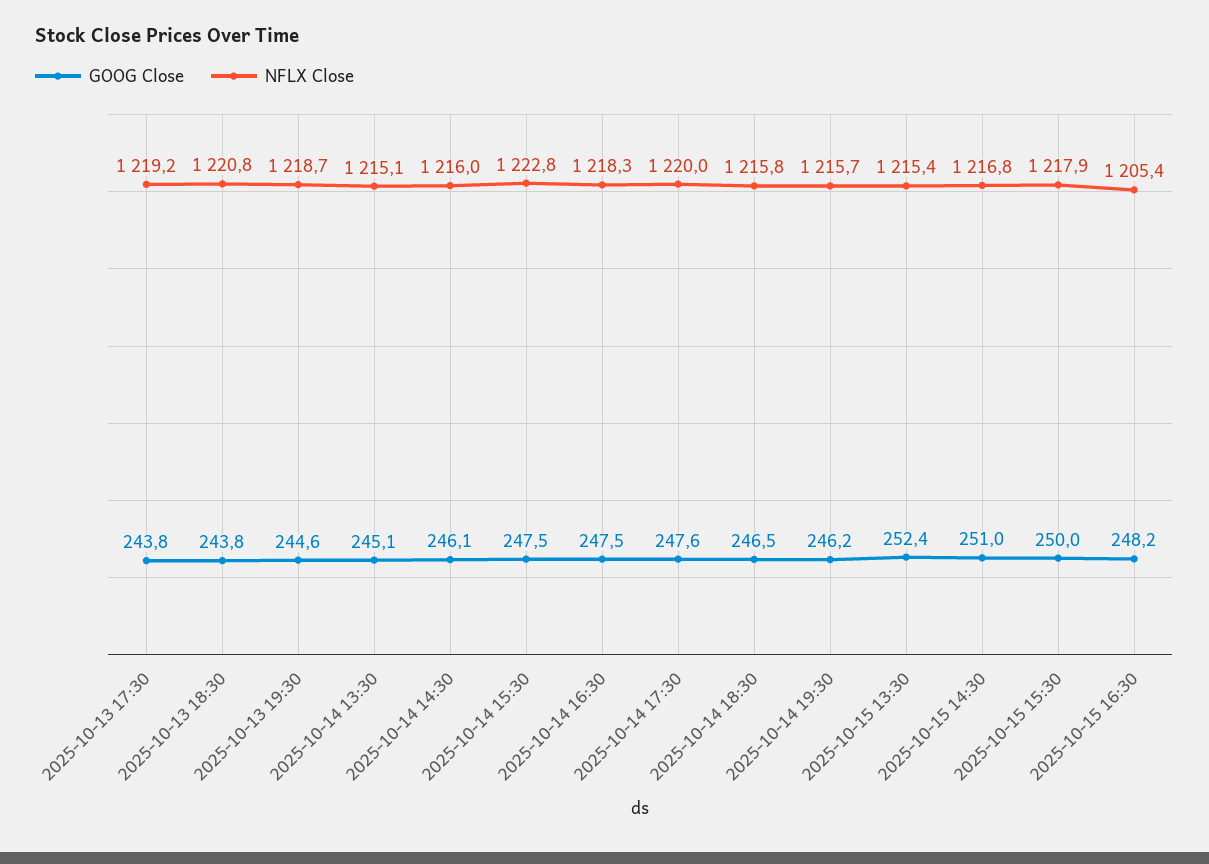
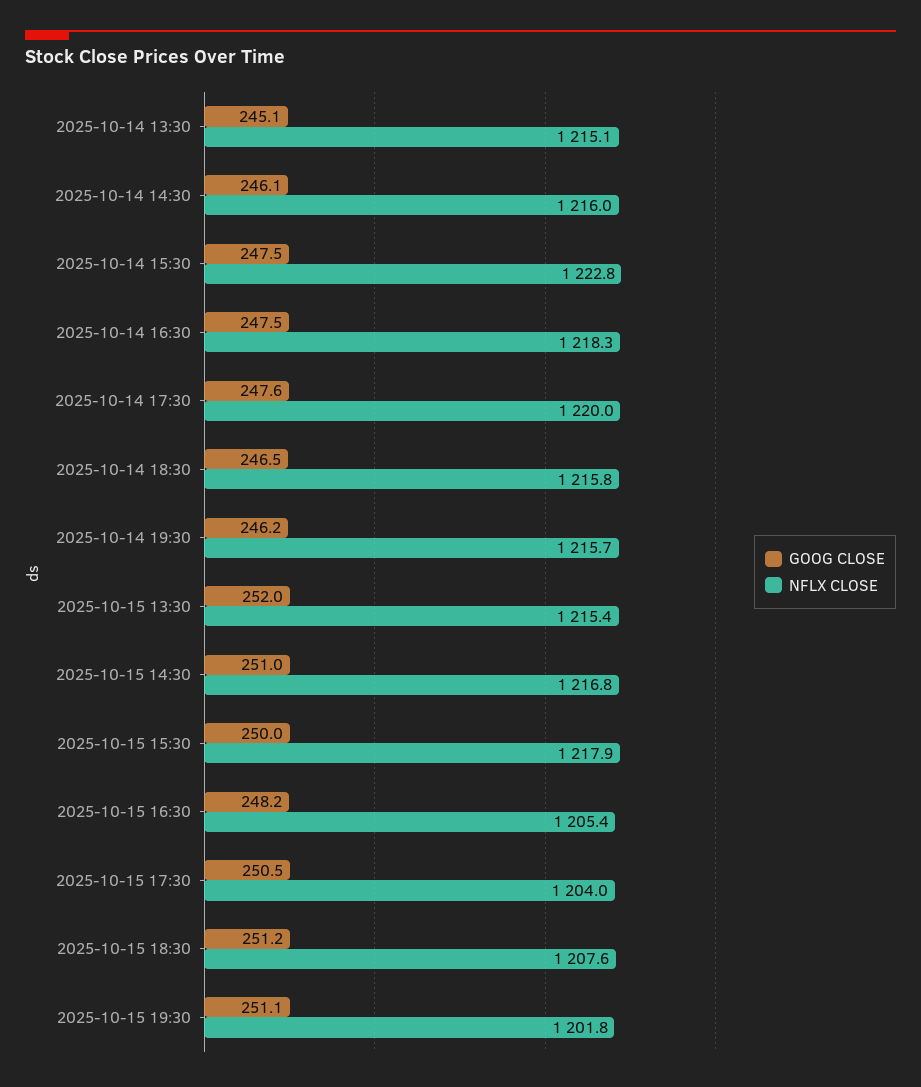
GOOG Close, 2025-10-13 17:30: 243.8 -> none
NFLX Close, 2025-10-13 17:30: 1219.2 -> none
GOOG Close, 2025-10-13 18:30: 243.8 -> none
NFLX Close, 2025-10-13 18:30: 1220.8 -> none
GOOG Close, 2025-10-13 19:30: 244.6 -> none
NFLX Close, 2025-10-13 19:30: 1218.7 -> none
GOOG Close, 2025-10-15 13:30: 252.4 -> 252
GOOG Close, 2025-10-15 17:30: none -> 250.5
NFLX Close, 2025-10-15 17:30: none -> 1204
GOOG Close, 2025-10-15 18:30: none -> 251.2
NFLX Close, 2025-10-15 18:30: none -> 1207.6
GOOG Close, 2025-10-15 19:30: none -> 251.1
NFLX Close, 2025-10-15 19:30: none -> 1201.8

